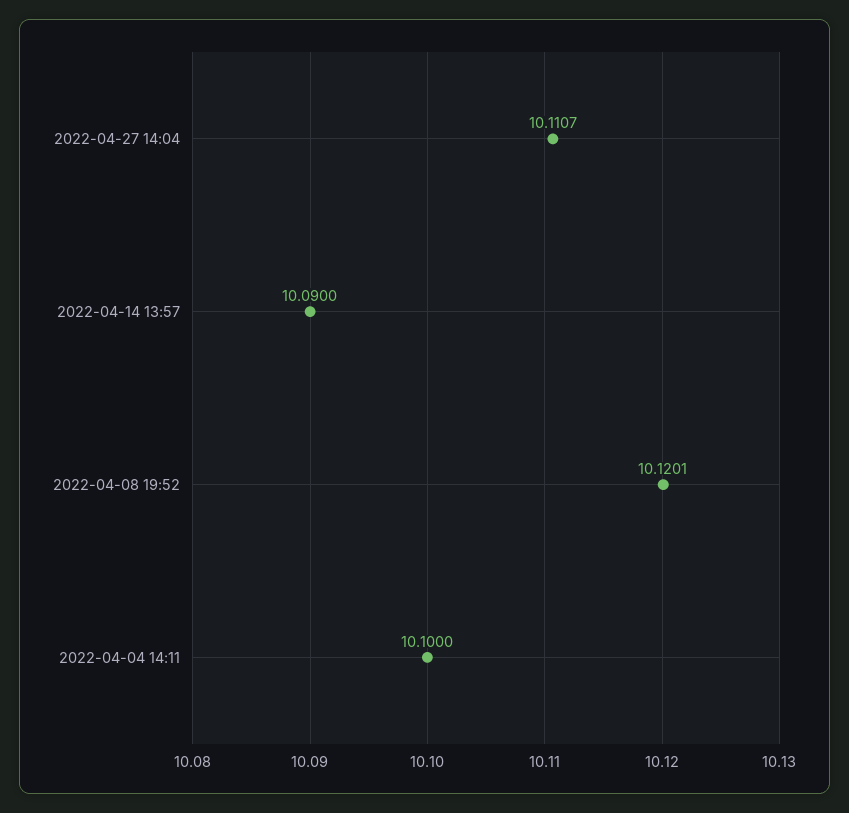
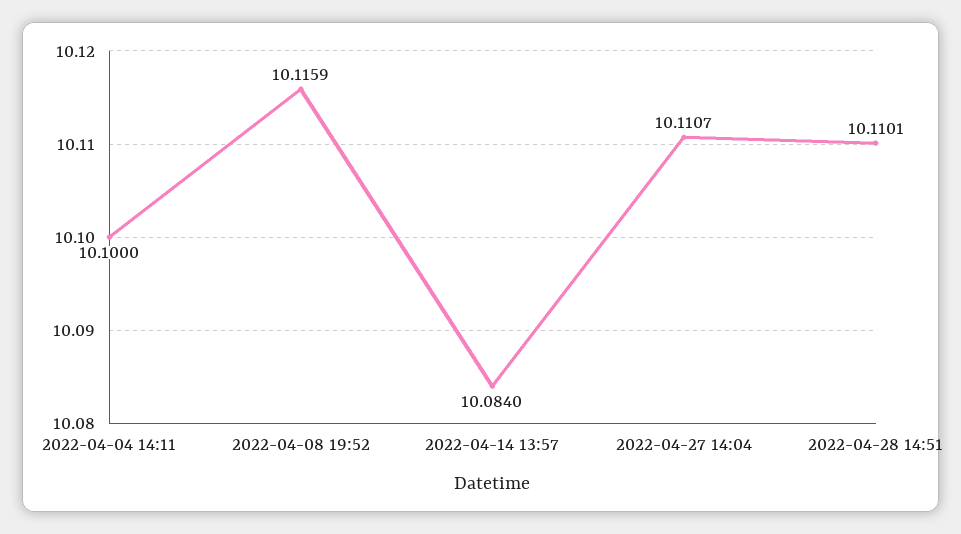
2022-04-14 13:57: 10.09 -> 10.084
2022-04-08 19:52: 10.1201 -> 10.1159
2022-04-28 14:51: none -> 10.1101

